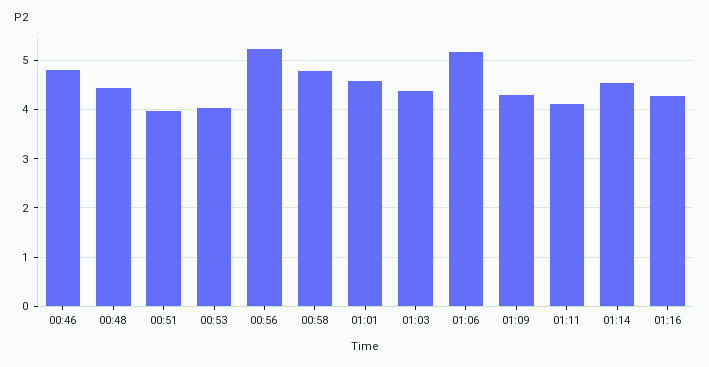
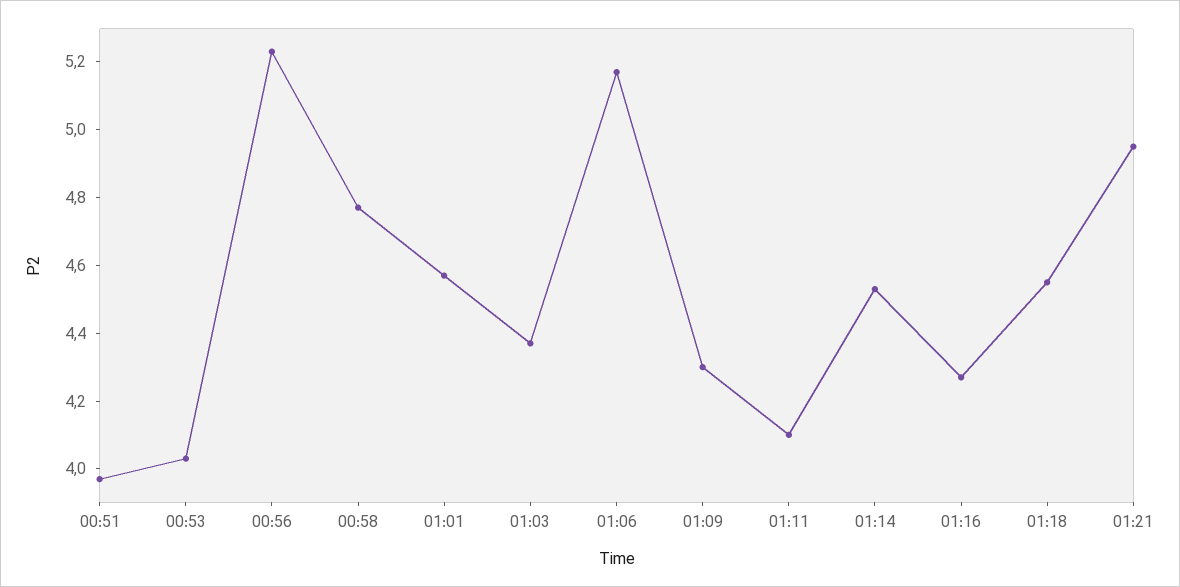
00:46: 4.8 -> none
00:48: 4.4 -> none
01:18: none -> 4.55
01:21: none -> 4.95

